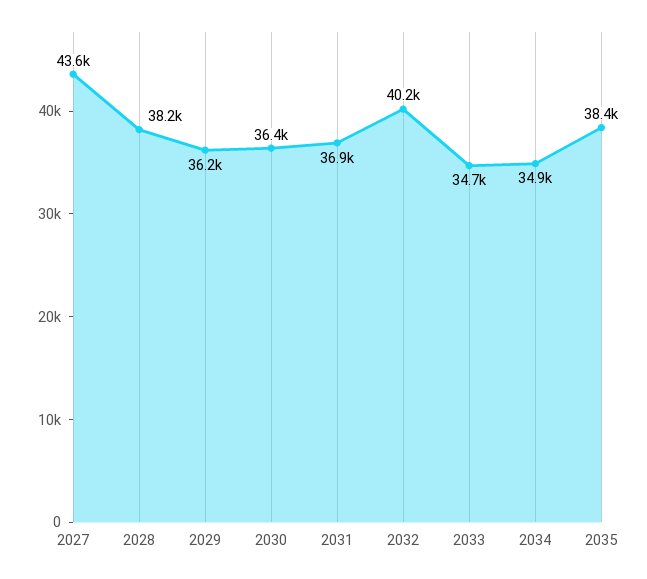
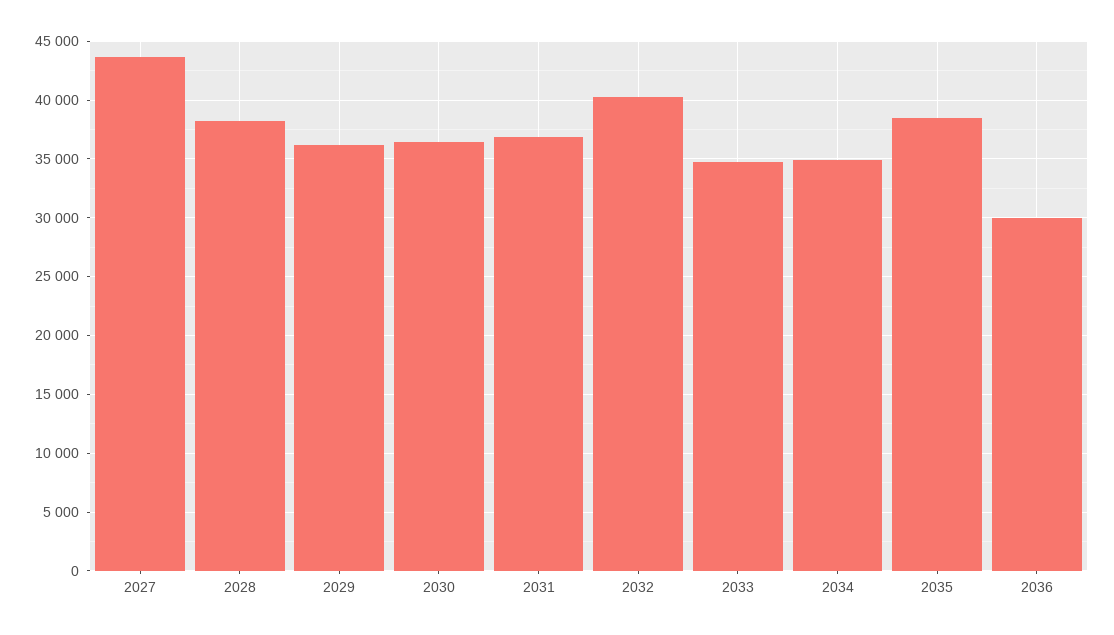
2036: none -> 30000

